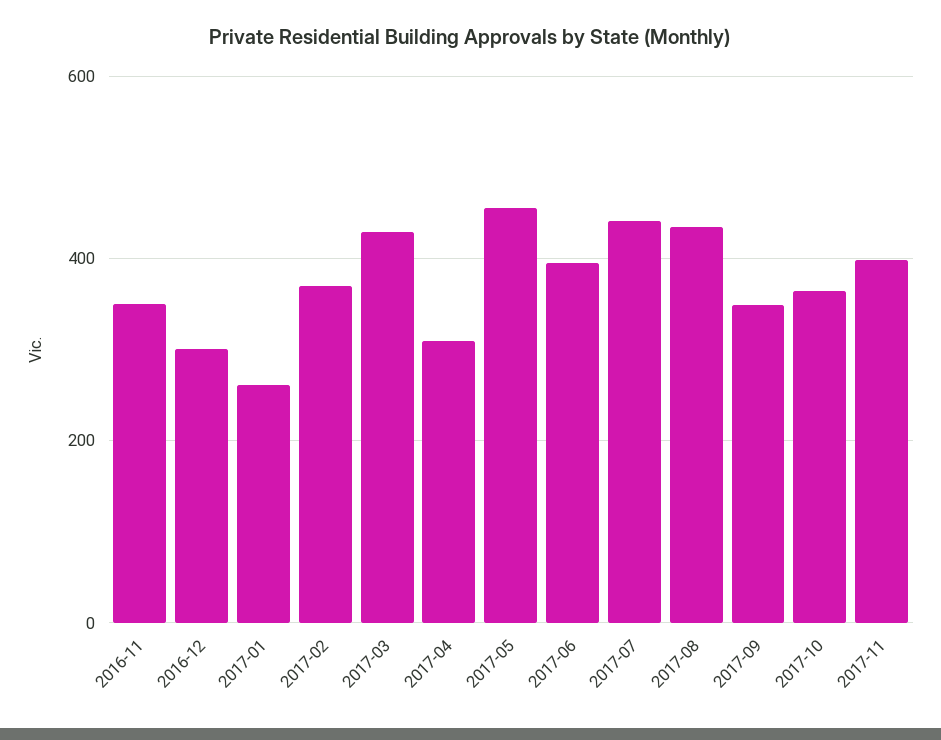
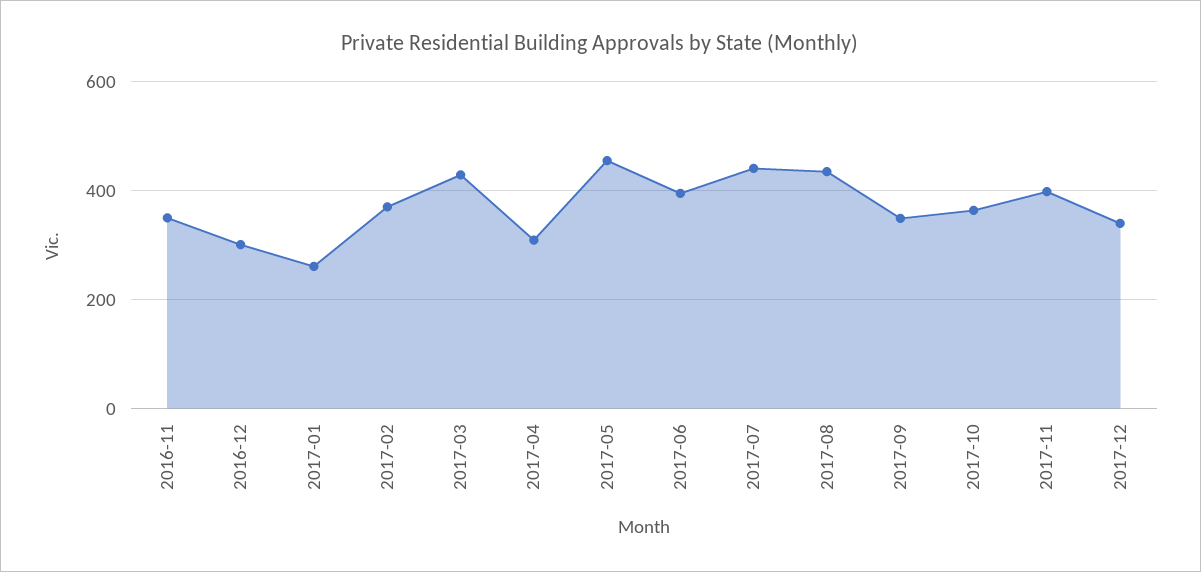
2017-12: none -> 340

